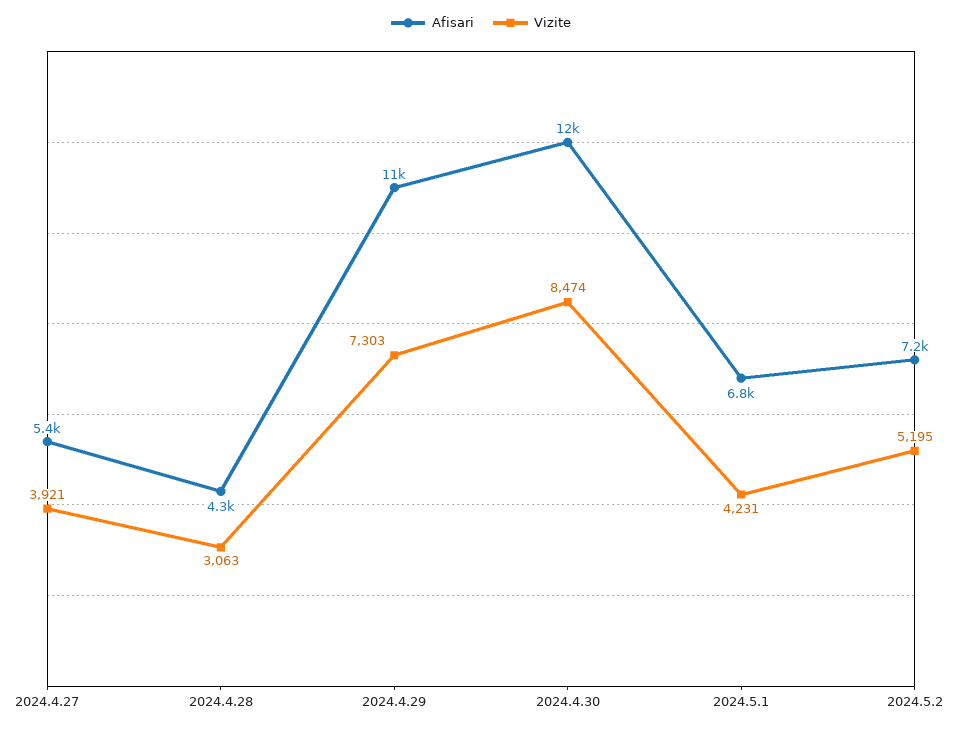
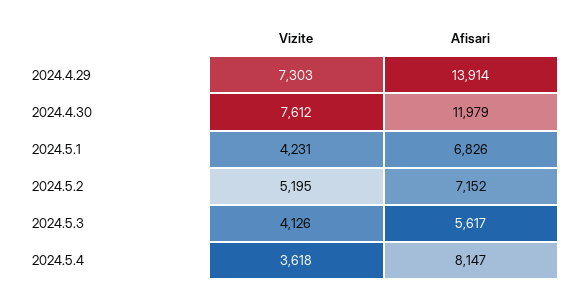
Afisari, 2024.4.27: 5400 -> none
Vizite, 2024.4.27: 3921 -> none
Afisari, 2024.4.28: 4300 -> none
Vizite, 2024.4.28: 3063 -> none
Afisari, 2024.4.29: 11000 -> 13914
Vizite, 2024.4.30: 8474 -> 7612
Vizite, 2024.5.3: none -> 4126
Afisari, 2024.5.3: none -> 5617
Vizite, 2024.5.4: none -> 3618
Afisari, 2024.5.4: none -> 8147

